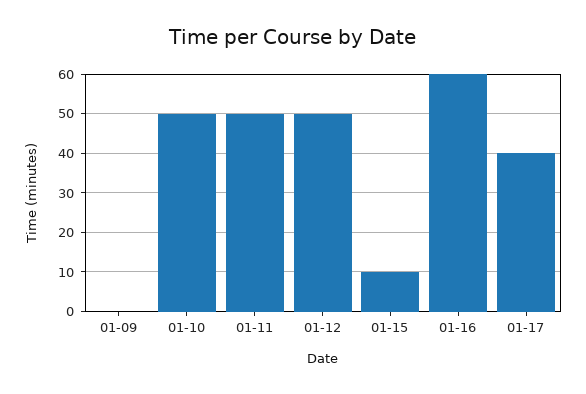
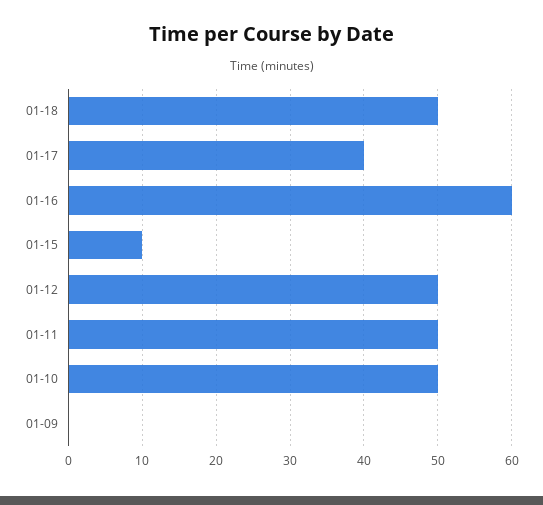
01-18: none -> 50

